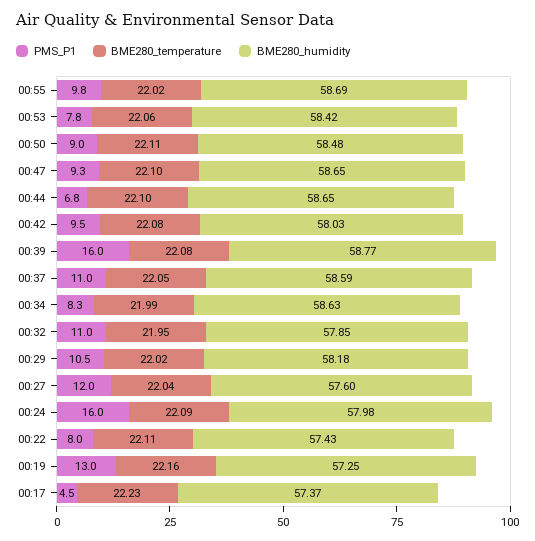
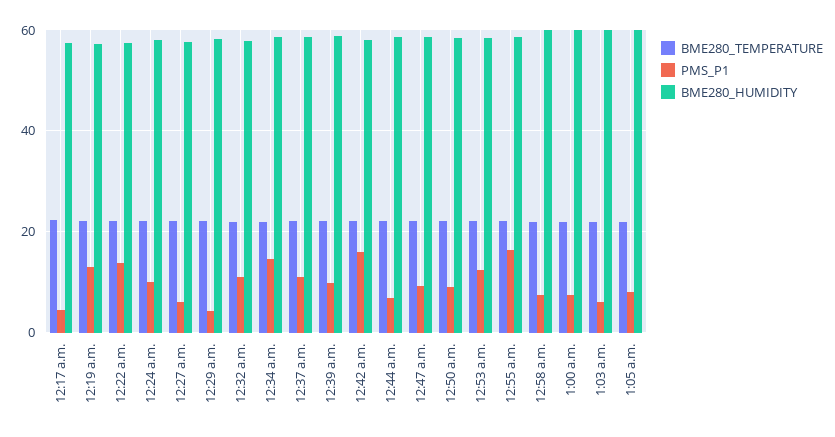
PMS_P1, 00:55: 9.8 -> 16
PMS_P1, 00:53: 7.8 -> 12
PMS_P1, 00:42: 9.5 -> 16
PMS_P1, 00:39: 16 -> 10
PMS_P1, 00:34: 8.3 -> 14
PMS_P1, 00:29: 10.5 -> 4
PMS_P1, 00:27: 12 -> 6
PMS_P1, 00:24: 16 -> 10
PMS_P1, 00:22: 8 -> 14
BME280_temperature, 12:58 a.m.: none -> 22
PMS_P1, 12:58 a.m.: none -> 8
BME280_humidity, 12:58 a.m.: none -> 60
BME280_temperature, 1:00 a.m.: none -> 22
PMS_P1, 1:00 a.m.: none -> 8
BME280_humidity, 1:00 a.m.: none -> 60
BME280_temperature, 1:03 a.m.: none -> 22
PMS_P1, 1:03 a.m.: none -> 6
BME280_humidity, 1:03 a.m.: none -> 60
BME280_temperature, 1:05 a.m.: none -> 22
PMS_P1, 1:05 a.m.: none -> 8
BME280_humidity, 1:05 a.m.: none -> 60

